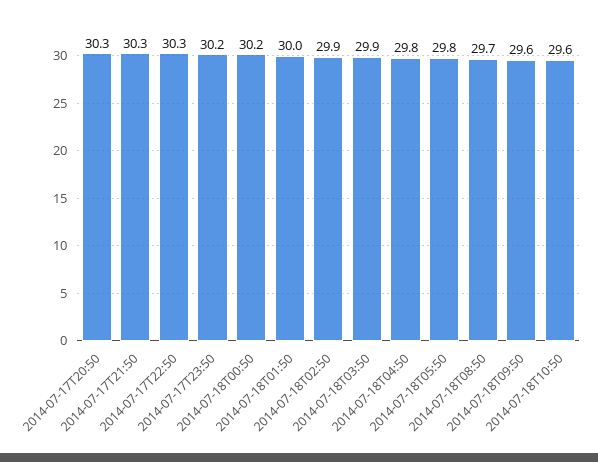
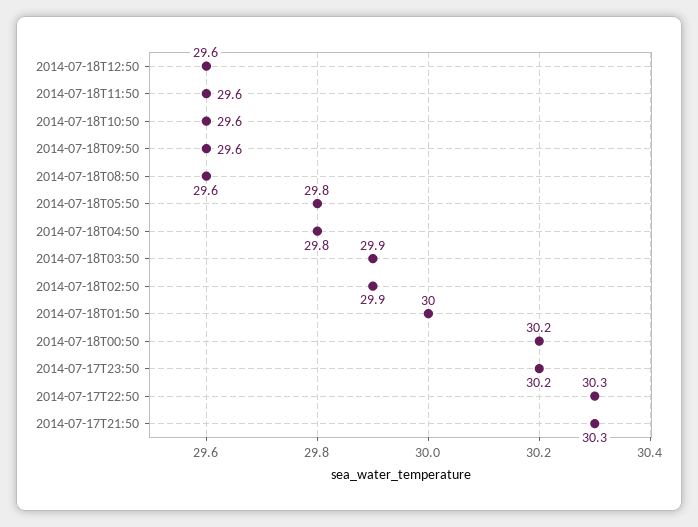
2014-07-17T20:50: 30.3 -> none
2014-07-18T08:50: 29.7 -> 29.6
2014-07-18T12:50: none -> 29.6
2014-07-18T11:50: none -> 29.6

